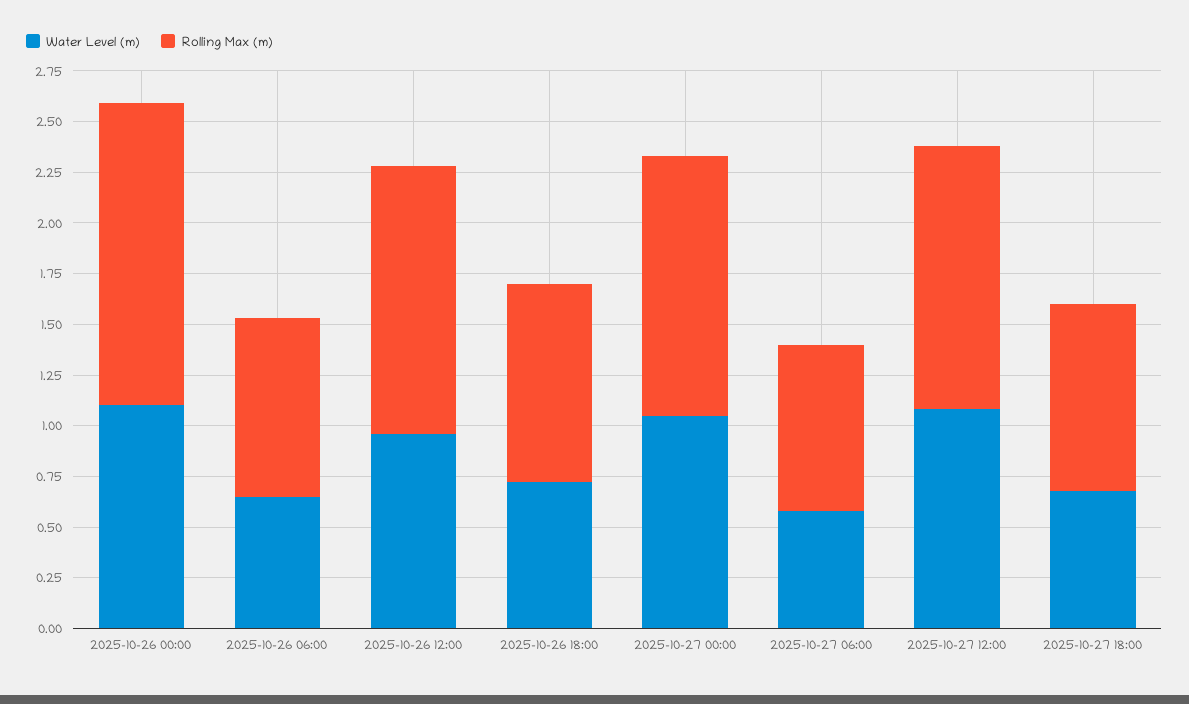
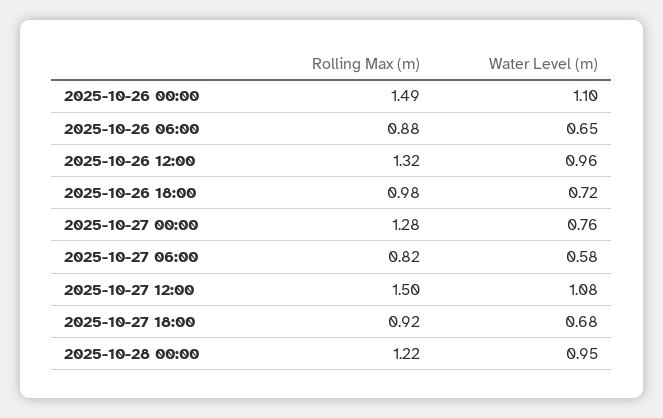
Water Level (m), 2025-10-27 00:00: 1.05 -> 0.76
Rolling Max (m), 2025-10-27 12:00: 1.3 -> 1.5
Rolling Max (m), 2025-10-28 00:00: none -> 1.22
Water Level (m), 2025-10-28 00:00: none -> 0.95

